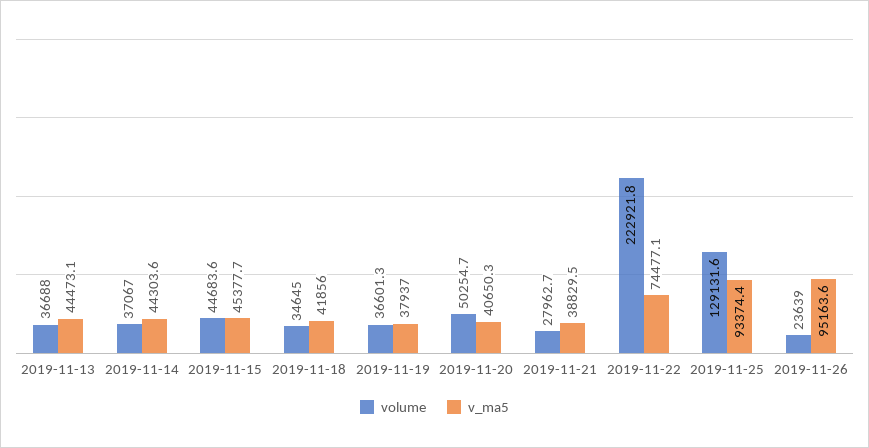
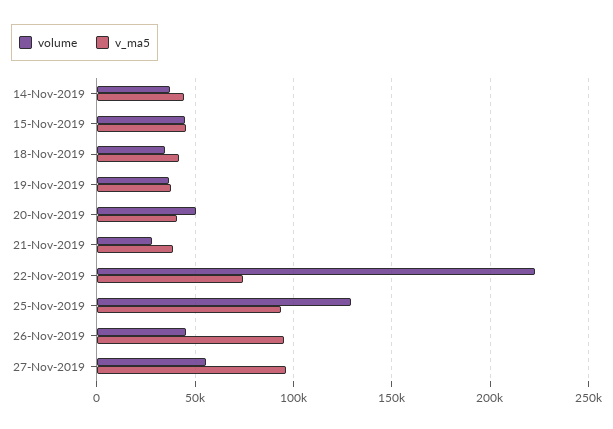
volume, 2019-11-13: 36688 -> none
v_ma5, 2019-11-13: 44473.1 -> none
volume, 2019-11-26: 23639 -> 45000
volume, 27-Nov-2019: none -> 55000
v_ma5, 27-Nov-2019: none -> 95000

